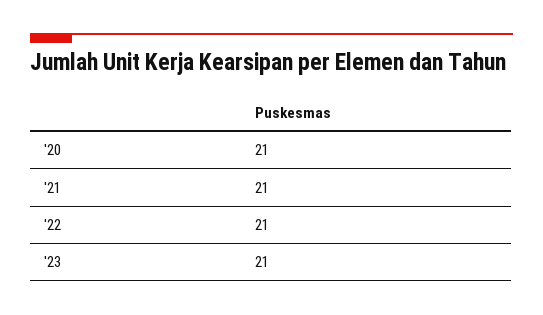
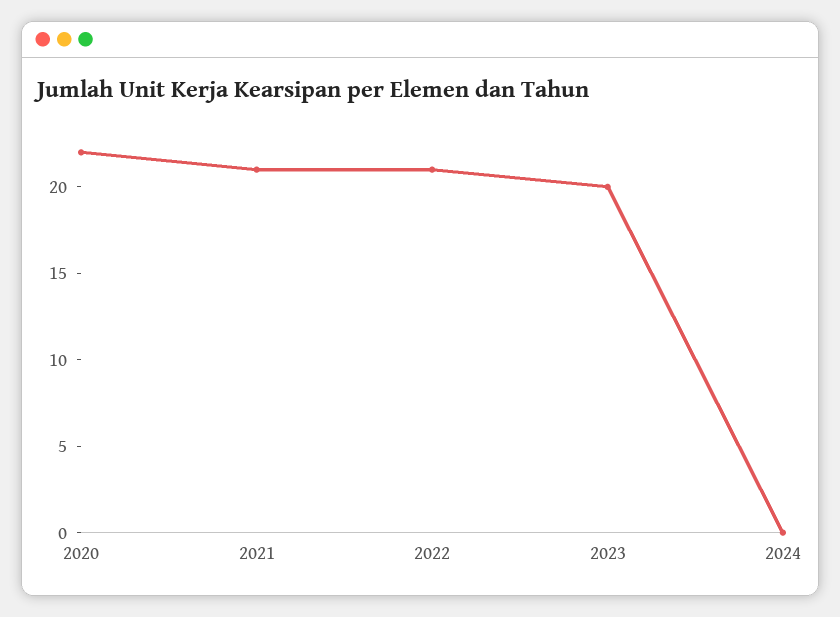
'20: 21 -> 22
'23: 21 -> 20
2024: none -> 0

